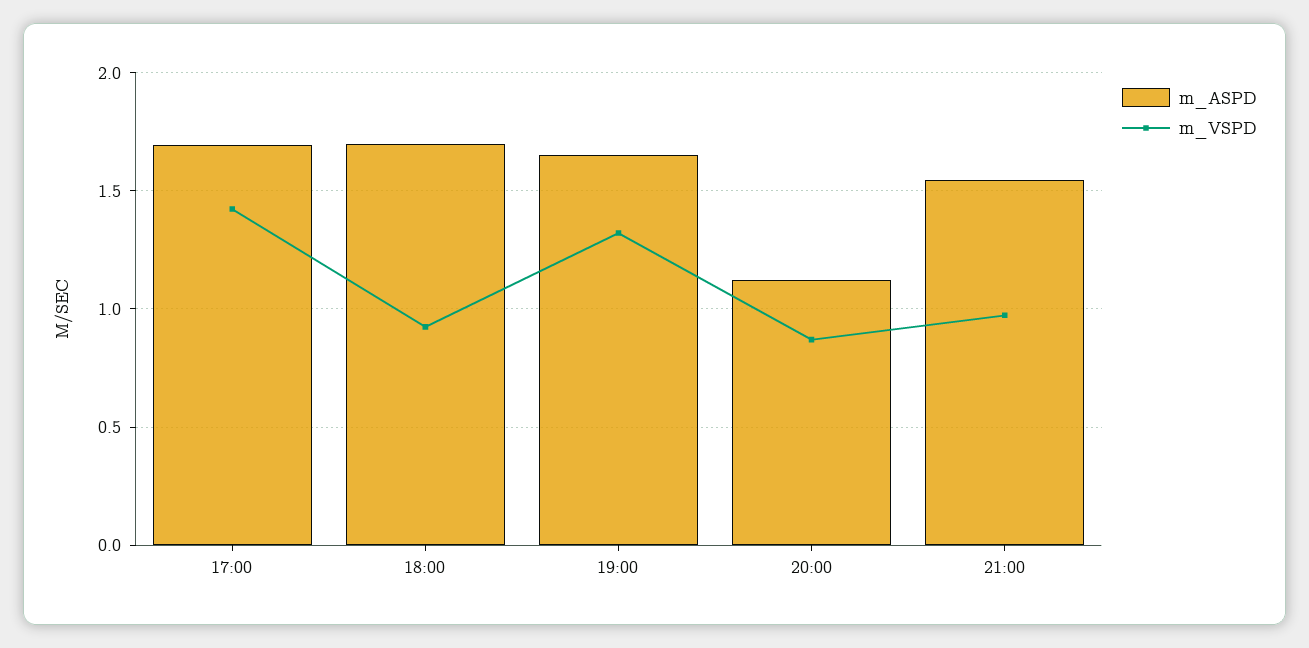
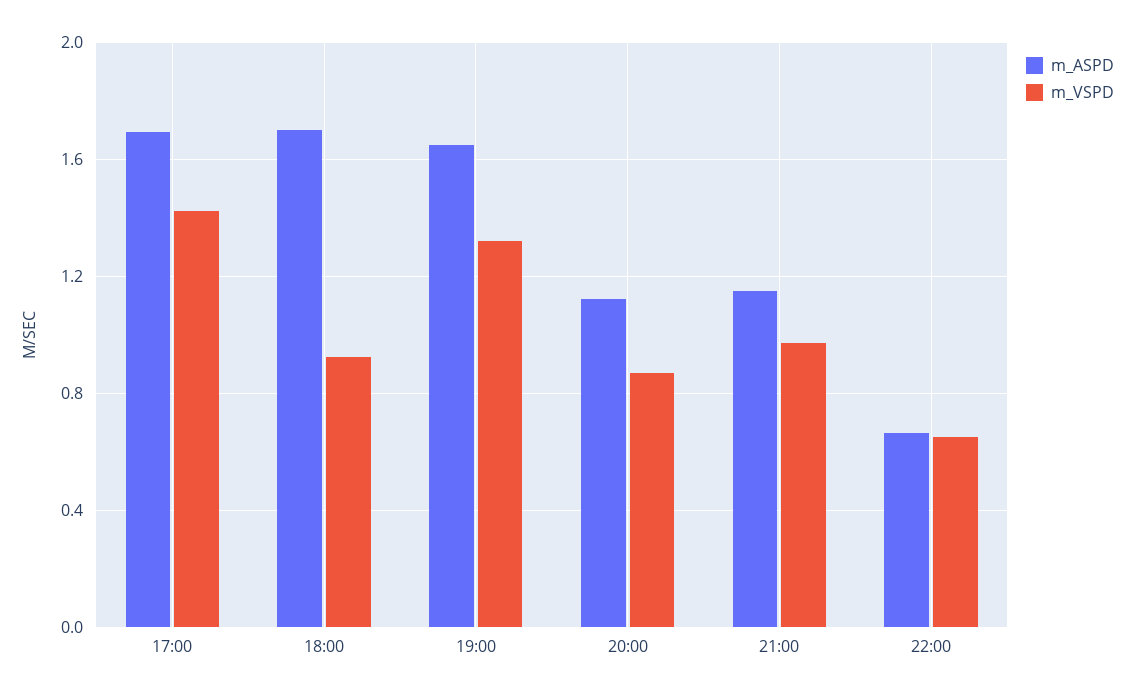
m_ASPD, 21:00: 1.55 -> 1.15
m_ASPD, 22:00: none -> 0.65
m_VSPD, 22:00: none -> 0.65

